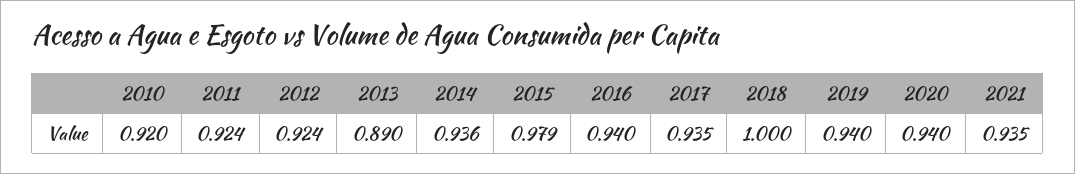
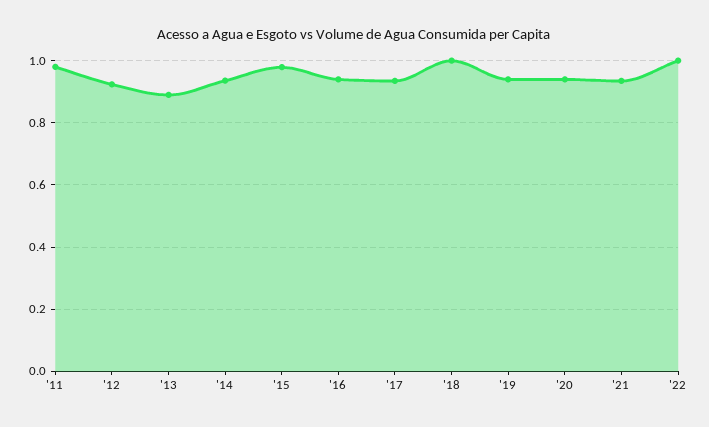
2010: 0.92 -> none
2011: 0.924 -> 0.98
'22: none -> 1

